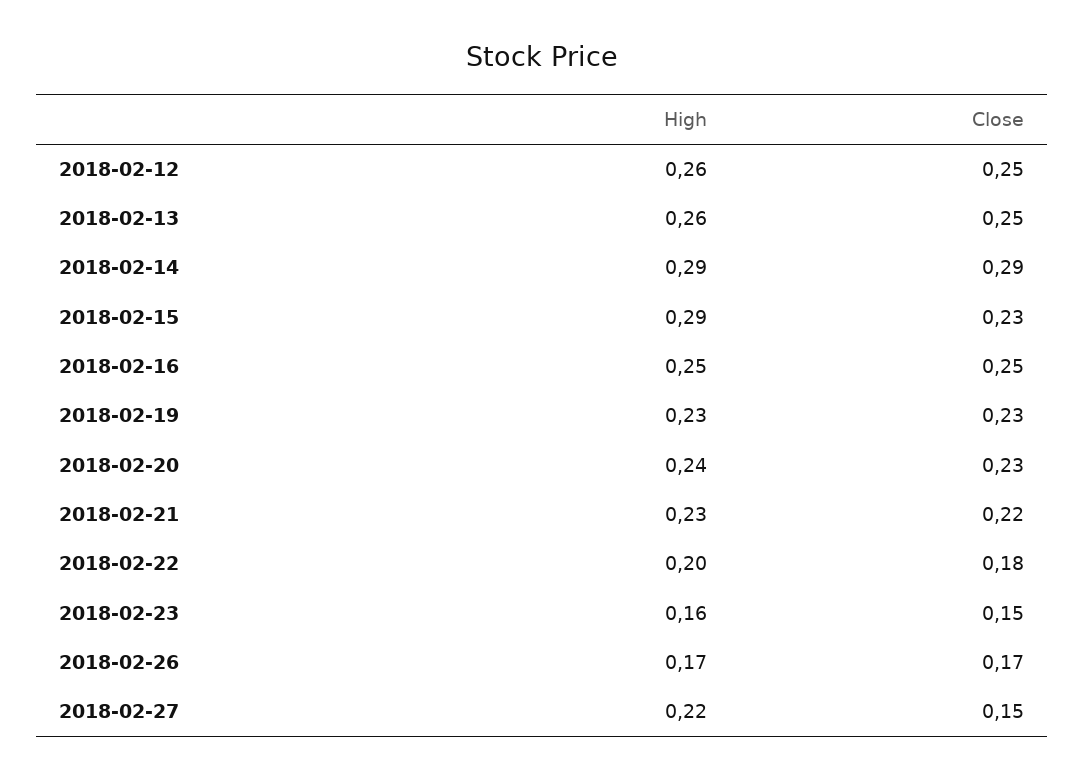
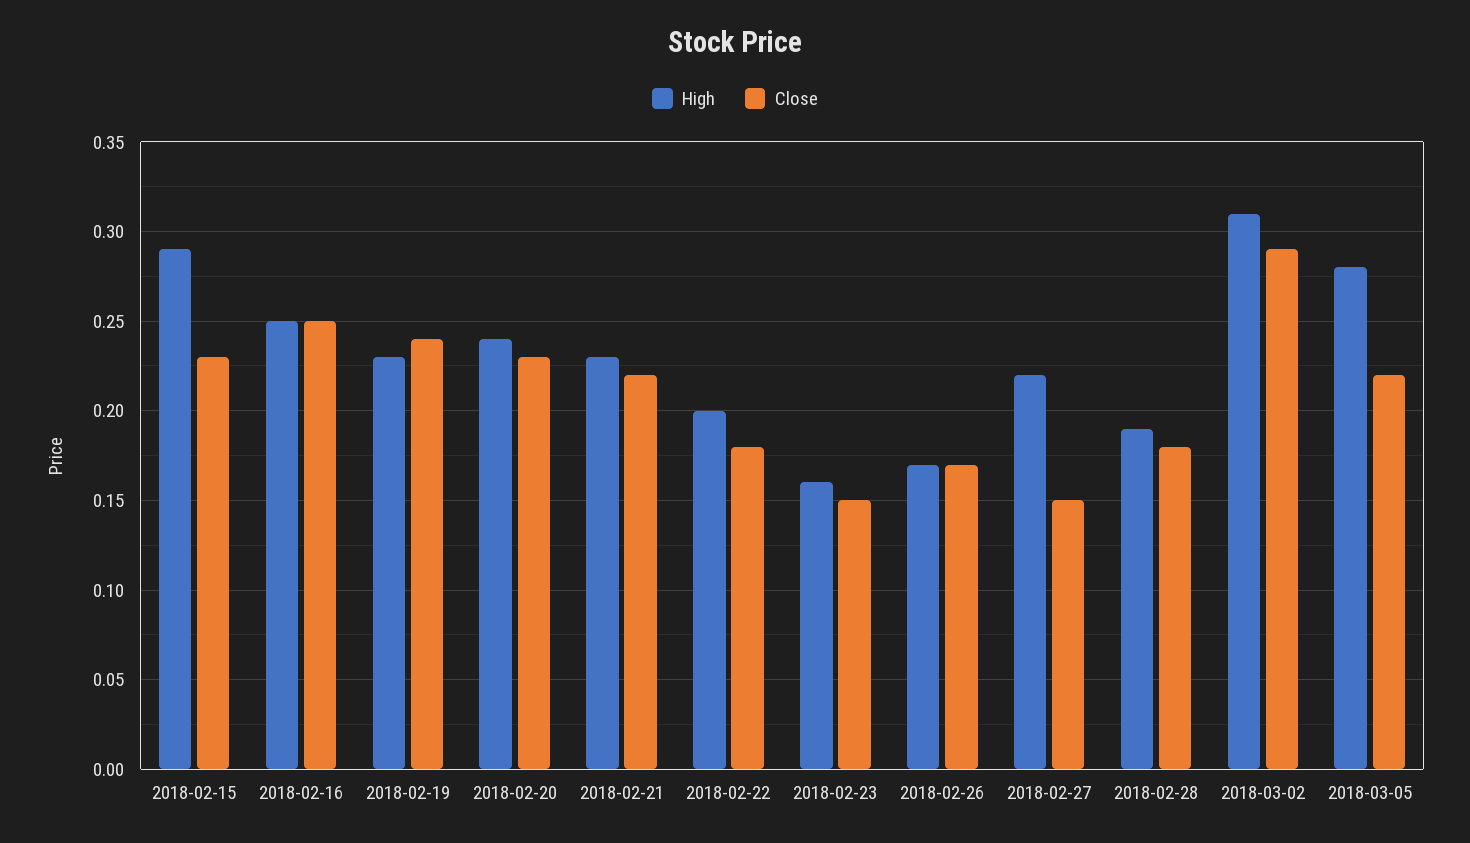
High, 2018-02-12: 0.26 -> none
Close, 2018-02-12: 0.25 -> none
High, 2018-02-13: 0.26 -> none
Close, 2018-02-13: 0.25 -> none
High, 2018-02-14: 0.29 -> none
Close, 2018-02-14: 0.29 -> none
Close, 2018-02-19: 0.23 -> 0.24
High, 2018-02-28: none -> 0.19
Close, 2018-02-28: none -> 0.18
High, 2018-03-02: none -> 0.31
Close, 2018-03-02: none -> 0.29
High, 2018-03-05: none -> 0.28
Close, 2018-03-05: none -> 0.22

